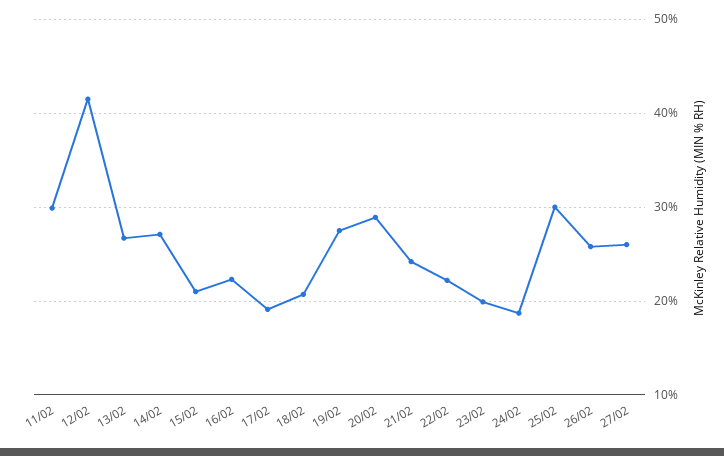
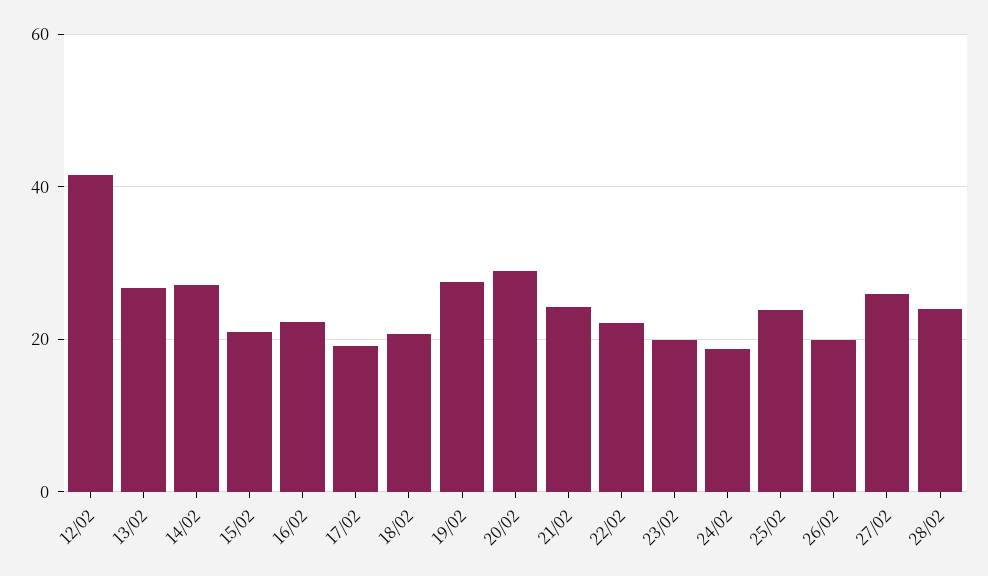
11/02: 30 -> none
25/02: 30 -> 24
26/02: 26 -> 20
28/02: none -> 24

